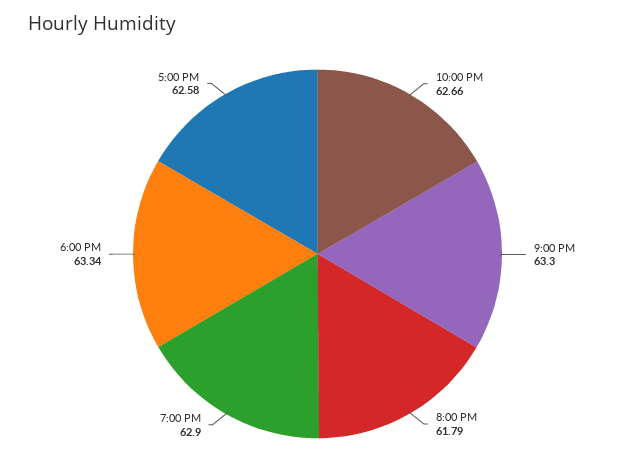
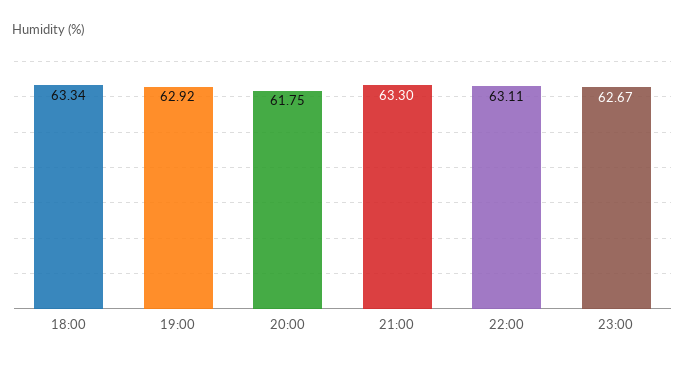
10:00 PM: 62.66 -> 63.11
8:00 PM: 61.79 -> 61.75
7:00 PM: 62.9 -> 62.92
5:00 PM: 62.58 -> none
23:00: none -> 62.67

